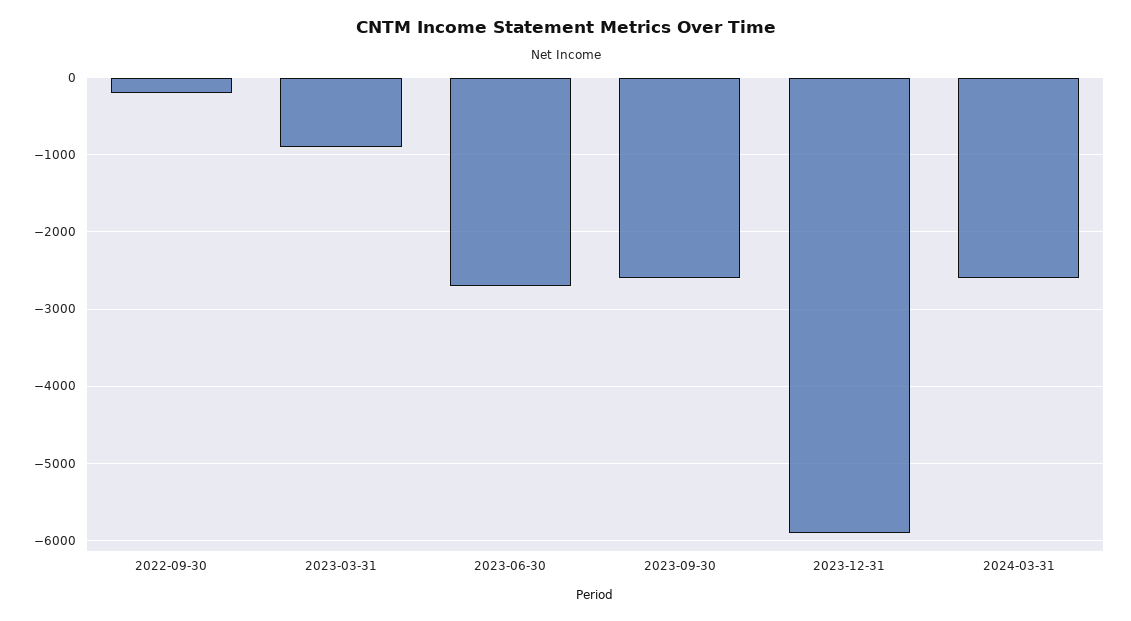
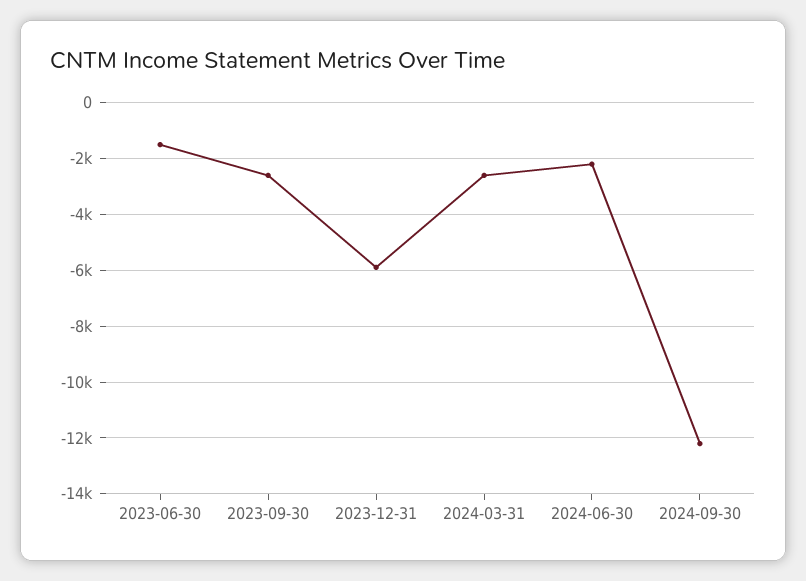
2022-09-30: -200 -> none
2023-03-31: -900 -> none
2023-06-30: -2700 -> -1500
2024-06-30: none -> -2250
2024-09-30: none -> -12250

